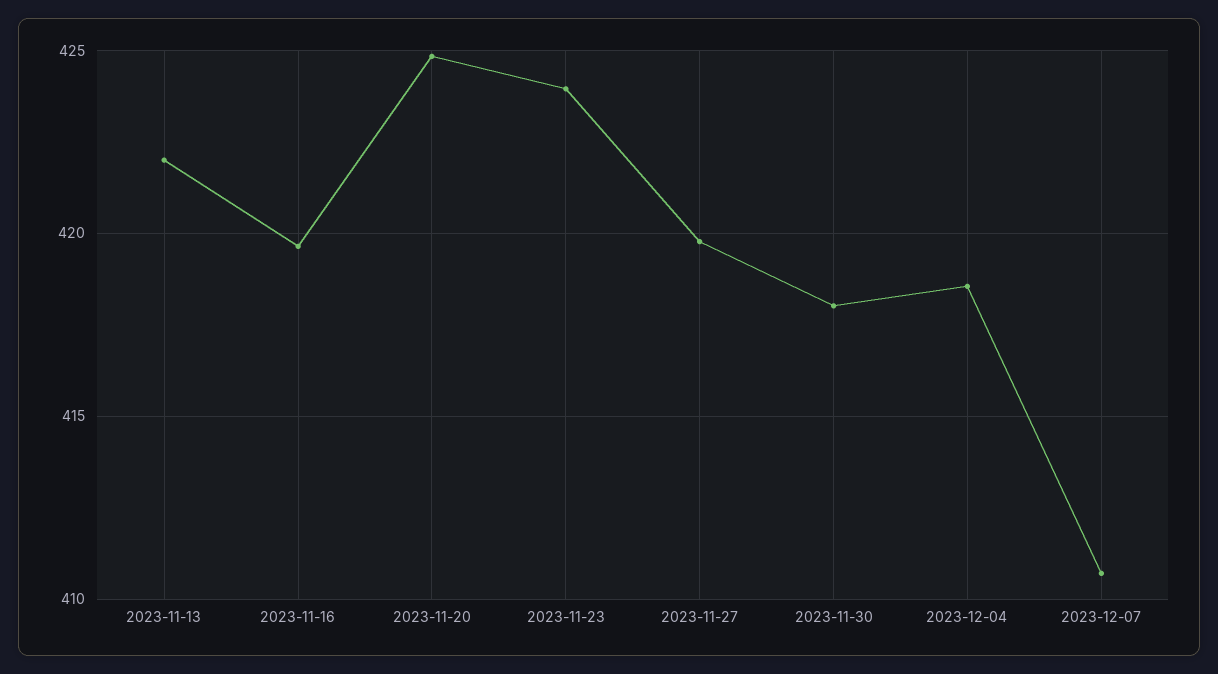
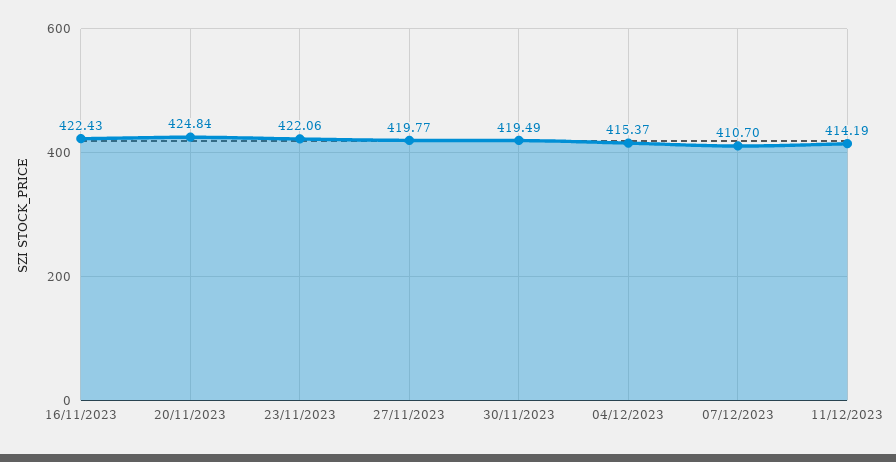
2023-11-13: 422 -> none
2023-11-16: 419.5 -> 422.43
2023-11-23: 424 -> 422.06
2023-11-30: 418 -> 419.49
2023-12-04: 418.5 -> 415.37
11/12/2023: none -> 414.19

